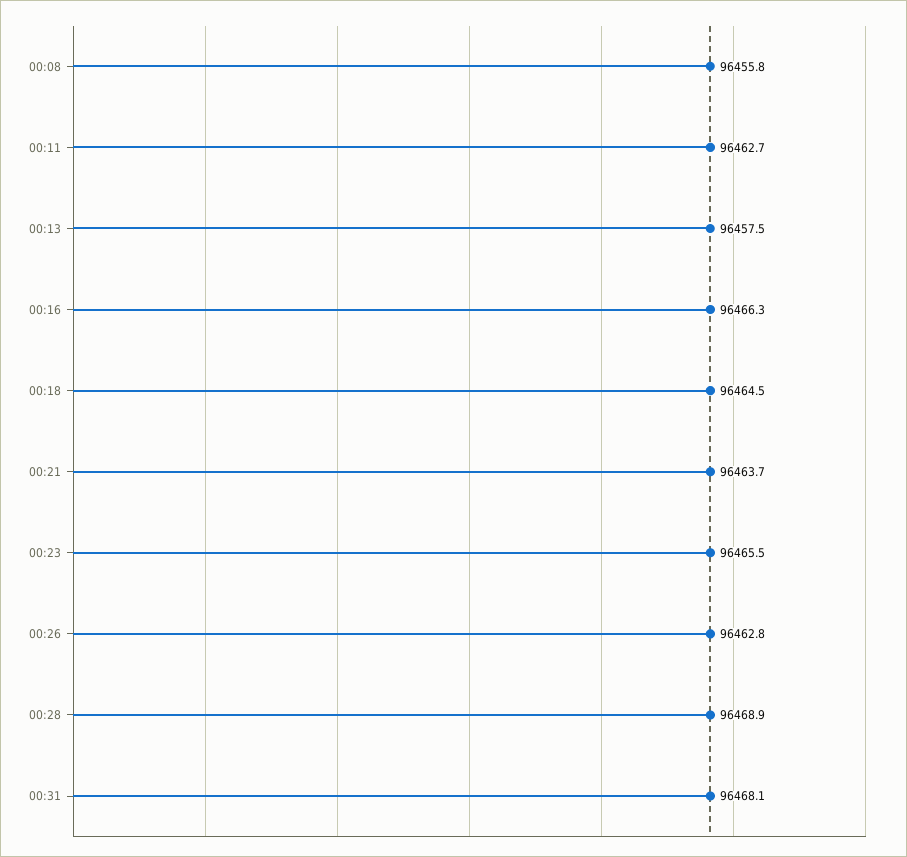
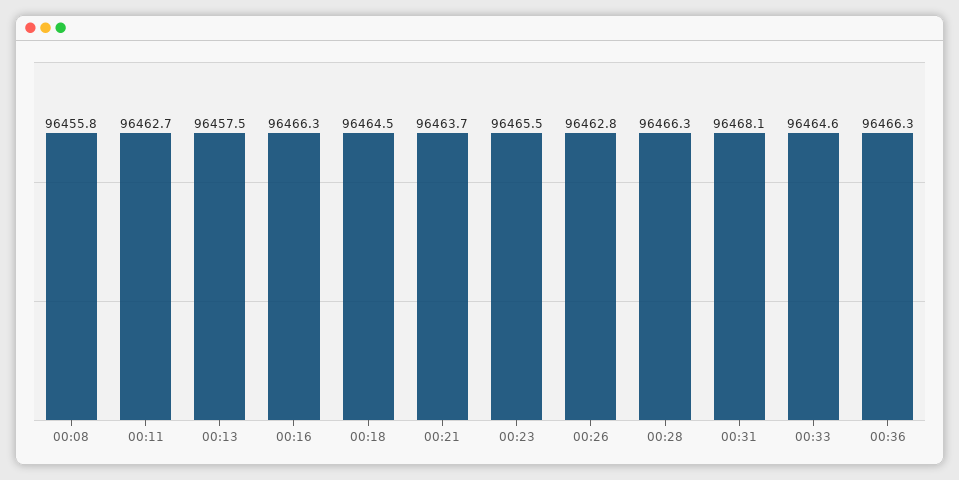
00:28: 96468.9 -> 96466.3
00:33: none -> 96464.6
00:36: none -> 96466.3

